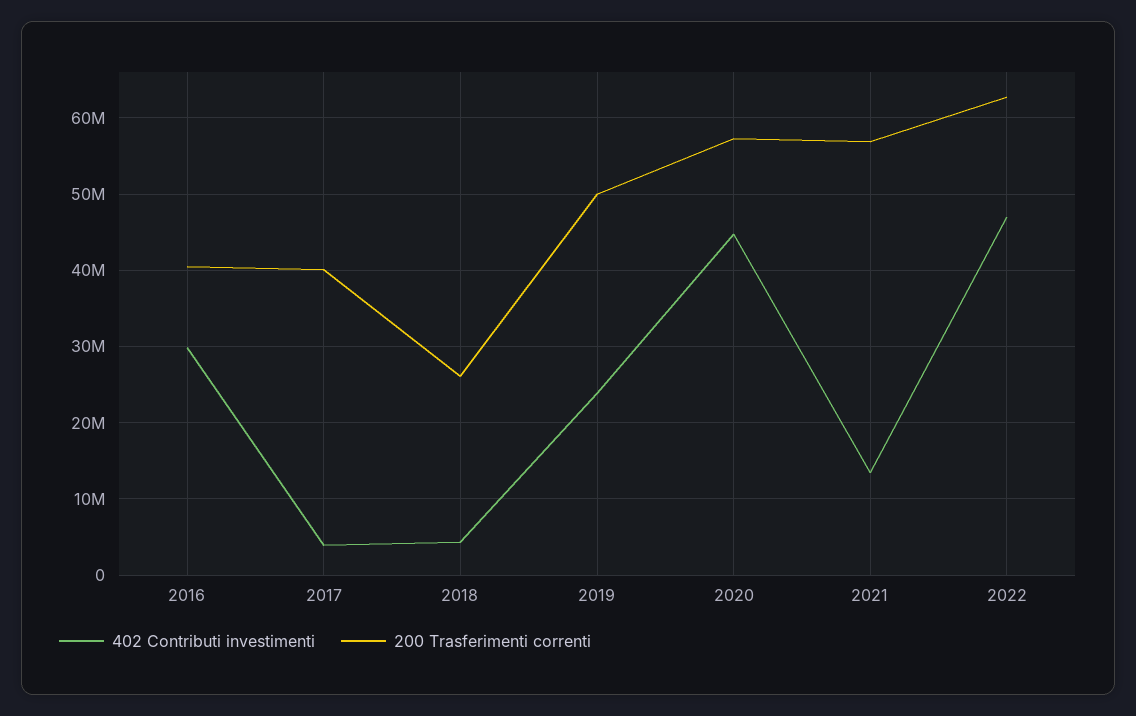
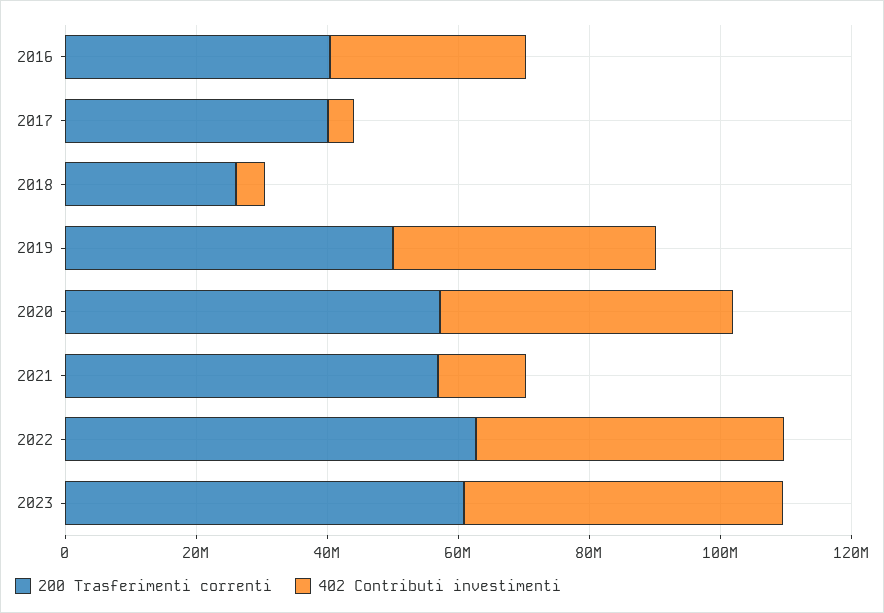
402 Contributi investimenti, 2019: 24000000 -> 40000000
200 Trasferimenti correnti, 2023: none -> 60000000
402 Contributi investimenti, 2023: none -> 50000000

